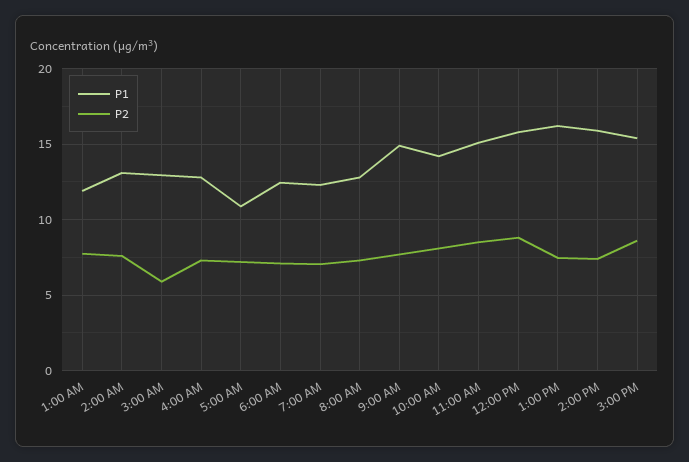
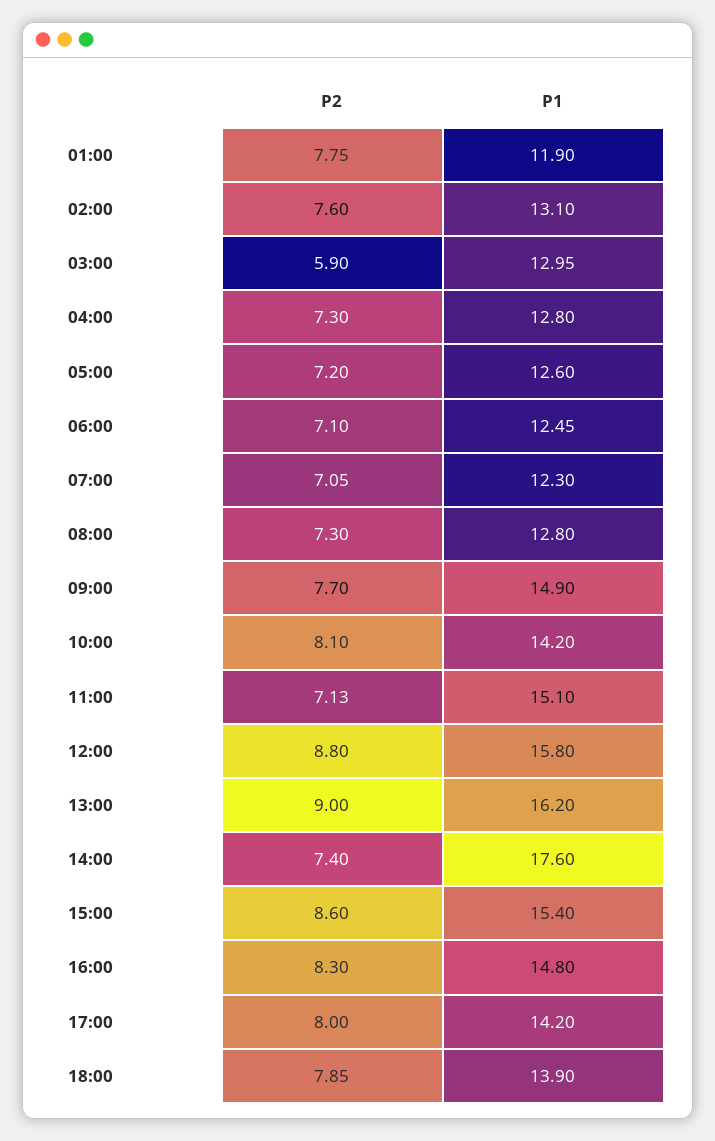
P1, 5:00 AM: 11 -> 12.6
P2, 11:00 AM: 8.5 -> 7.13
P2, 1:00 PM: 7.5 -> 9
P1, 2:00 PM: 16 -> 17.6
P2, 16:00: none -> 8.3
P1, 16:00: none -> 14.8
P2, 17:00: none -> 8
P1, 17:00: none -> 14.2
P2, 18:00: none -> 7.85
P1, 18:00: none -> 13.9

